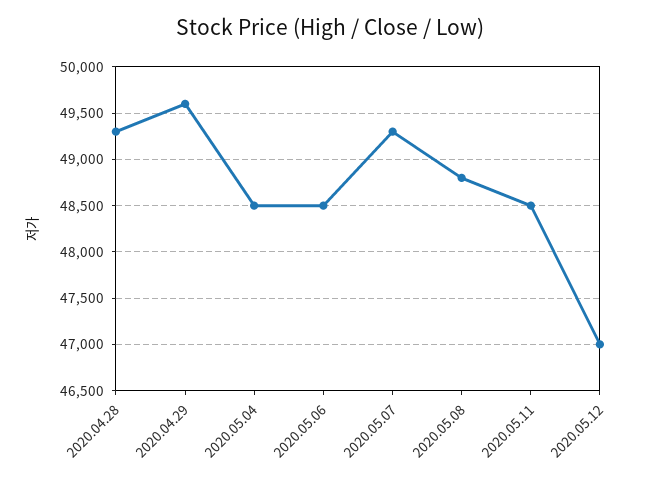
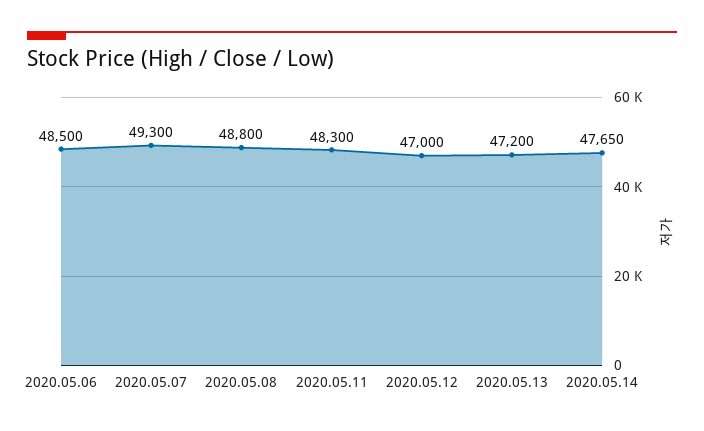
2020.04.28: 49300 -> none
2020.04.29: 49600 -> none
2020.05.04: 48500 -> none
2020.05.11: 48500 -> 48300
2020.05.13: none -> 47200
2020.05.14: none -> 47650

